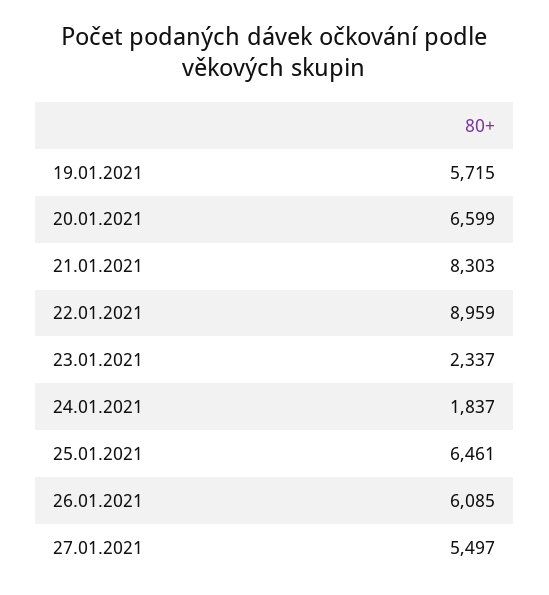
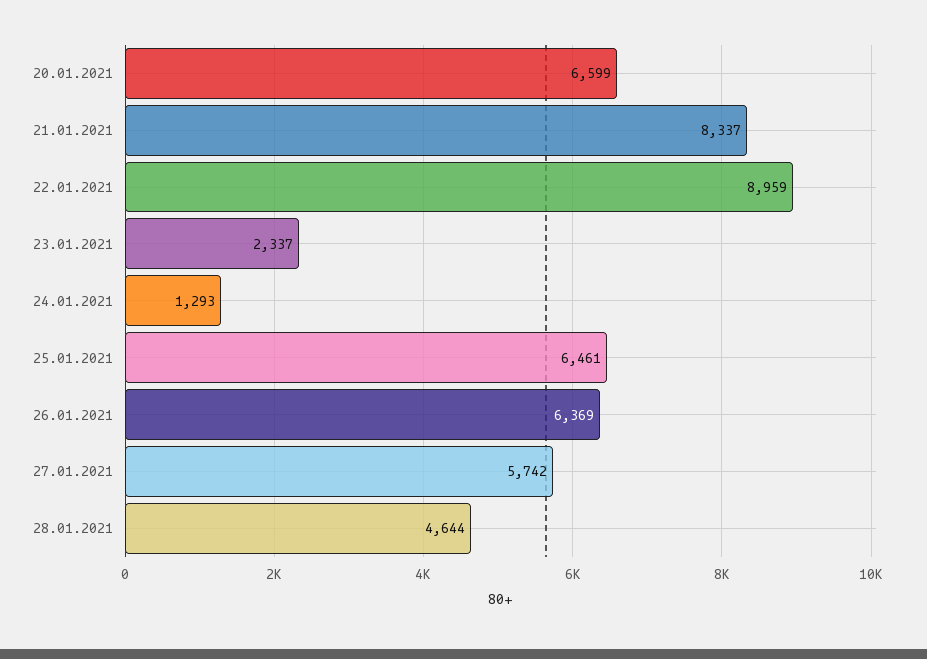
19.01.2021: 5715 -> none
21.01.2021: 8303 -> 8337
24.01.2021: 1837 -> 1293
26.01.2021: 6085 -> 6369
27.01.2021: 5497 -> 5742
28.01.2021: none -> 4644

